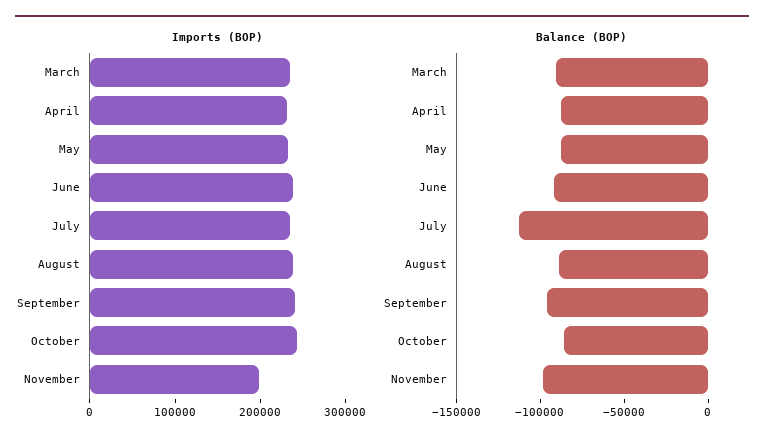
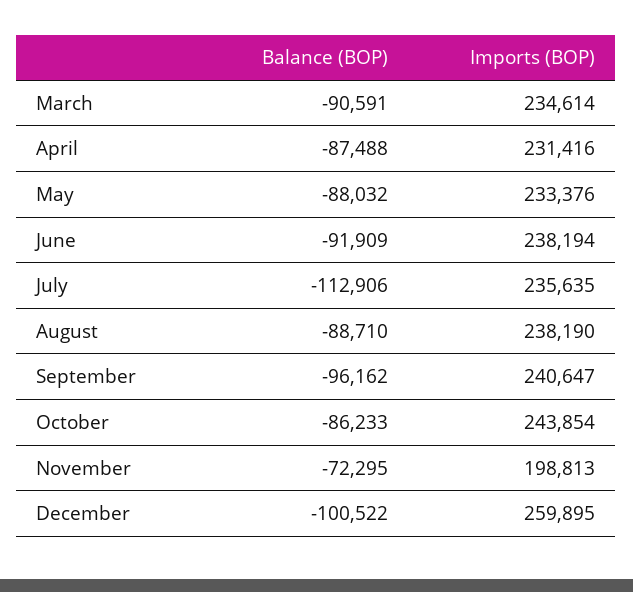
Balance (BOP), November: -100000 -> -72295
Balance (BOP), December: none -> -100522
Imports (BOP), December: none -> 259895

